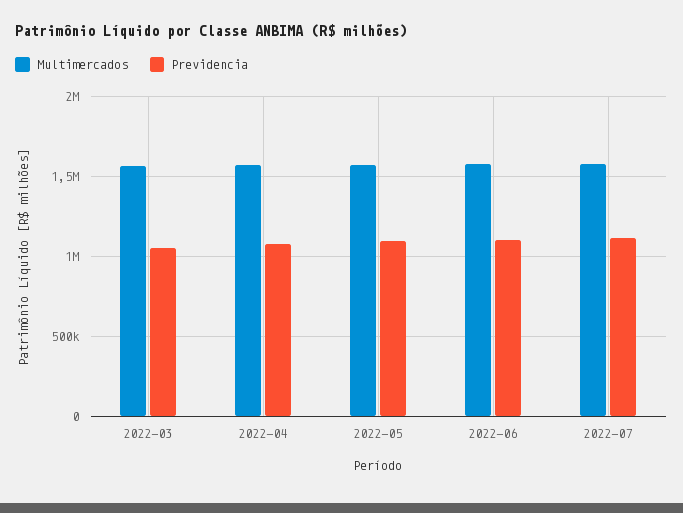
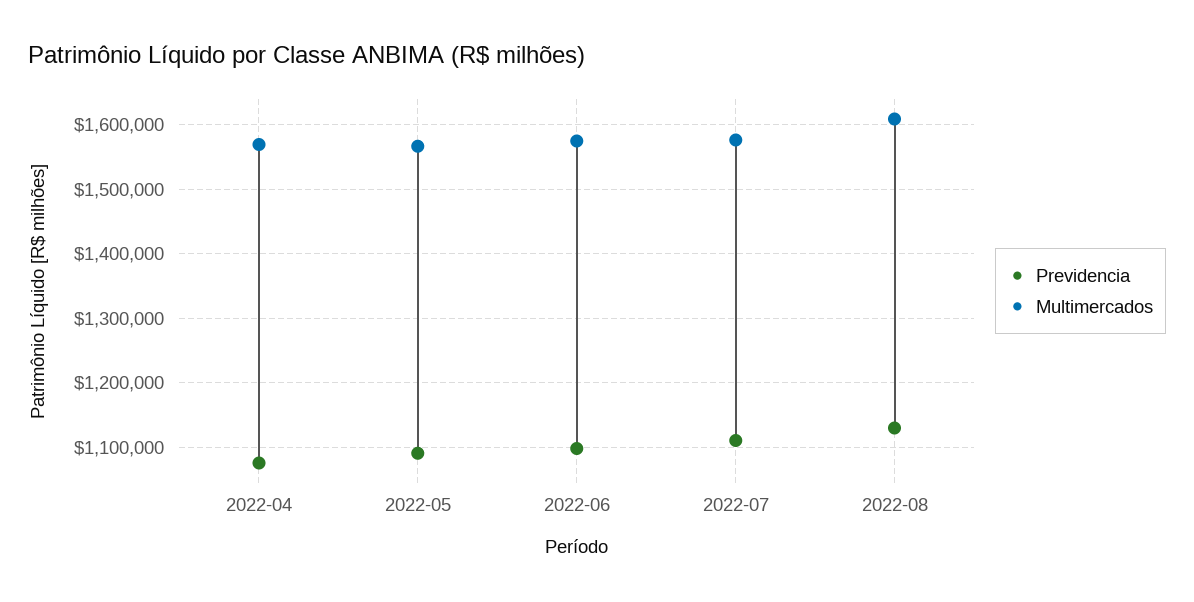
Multimercados, 2022-03: 1550000 -> none
Previdencia, 2022-03: 1050000 -> none
Previdencia, 2022-08: none -> 1130000
Multimercados, 2022-08: none -> 1610000

